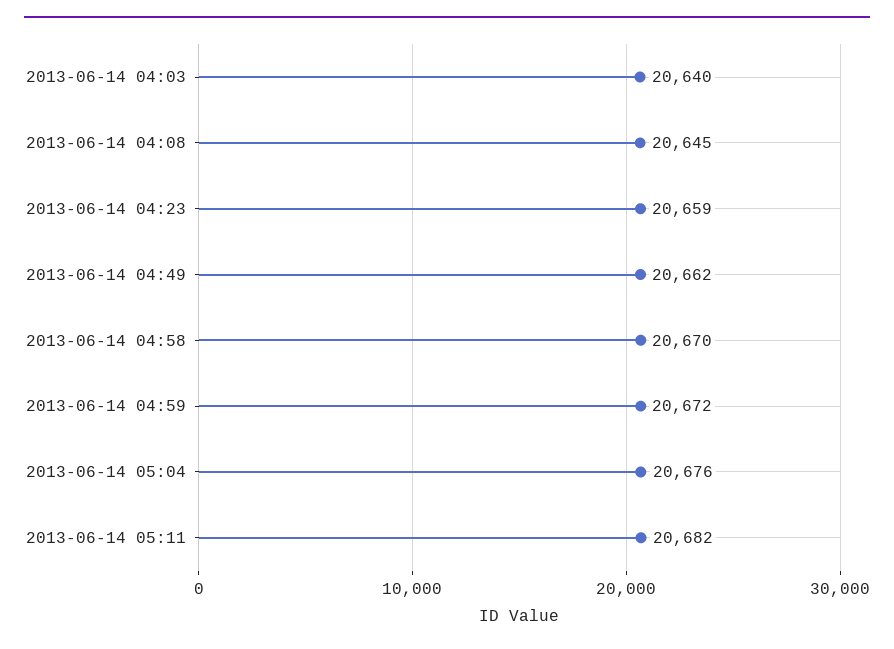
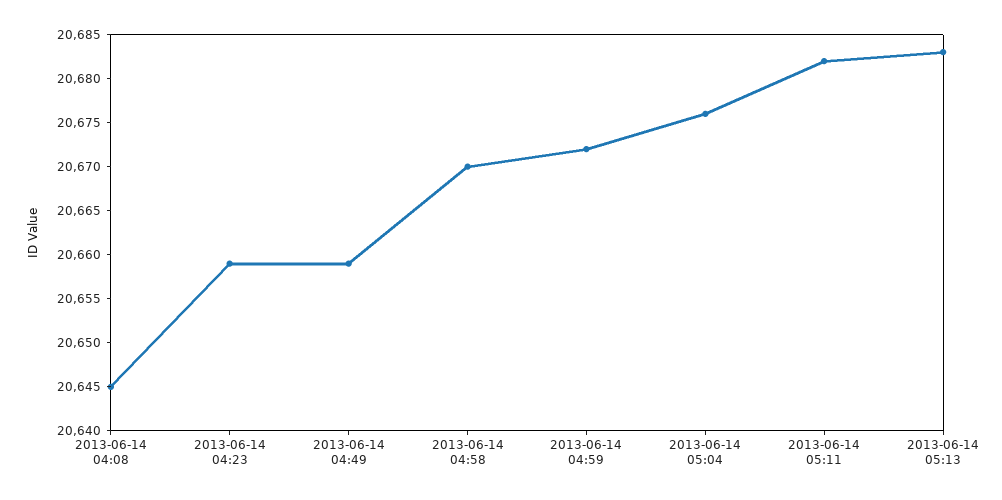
2013-06-14 04:03: 20640 -> none
2013-06-14 04:49: 20662 -> 20659
2013-06-14 05:13: none -> 20683

